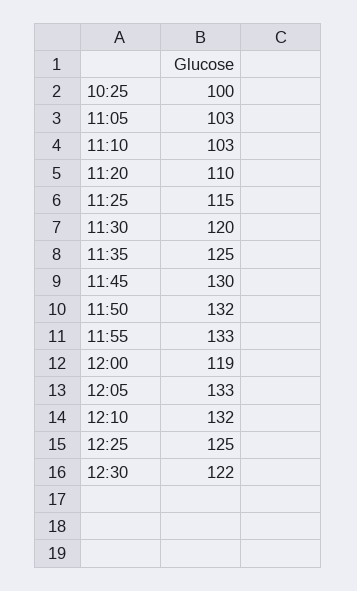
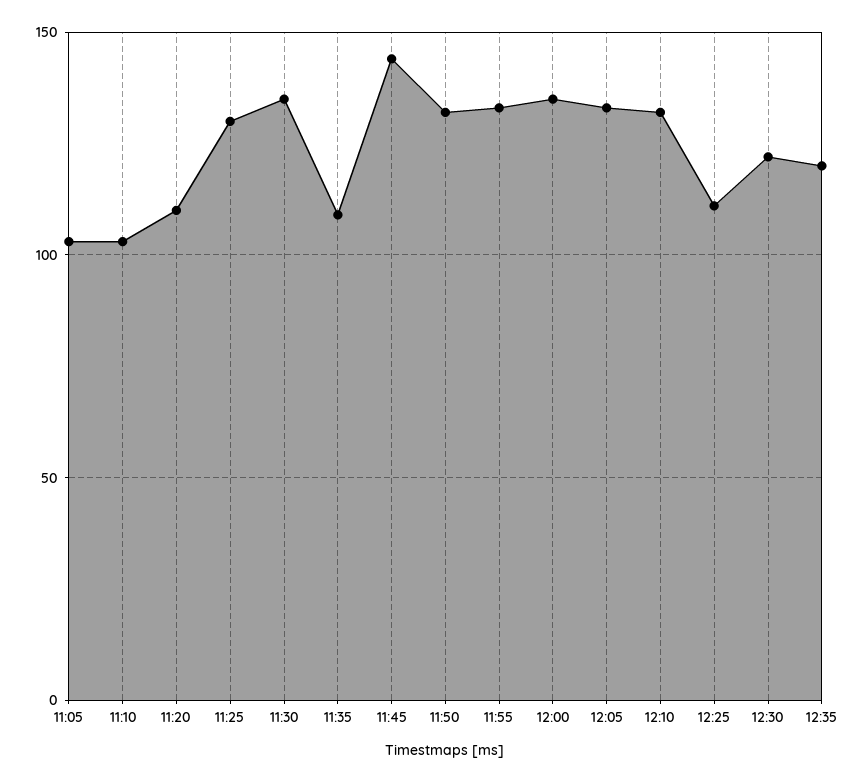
10:25: 100 -> none
11:25: 115 -> 130
11:30: 120 -> 135
11:35: 125 -> 110
11:45: 130 -> 145
12:00: 119 -> 135
12:25: 125 -> 110
12:35: none -> 120

